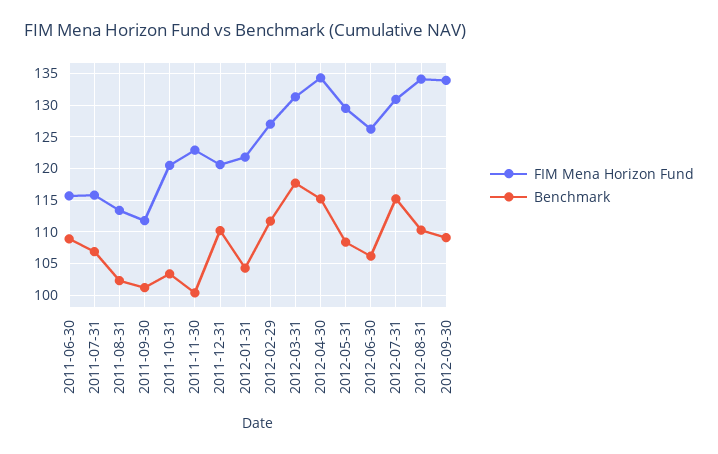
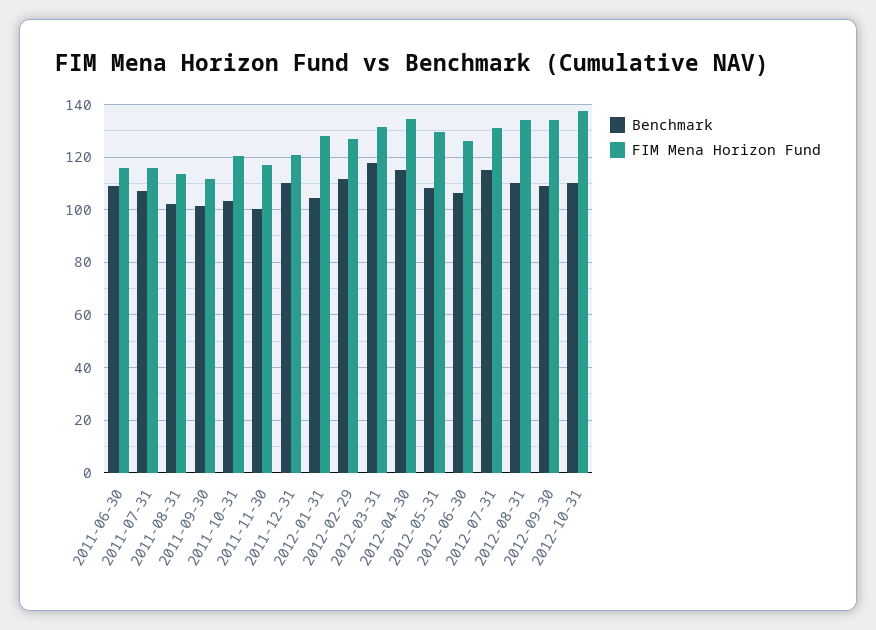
FIM Mena Horizon Fund, 2011-11-30: 123 -> 117.5
FIM Mena Horizon Fund, 2012-01-31: 122 -> 127.5
Benchmark, 2012-10-31: none -> 110
FIM Mena Horizon Fund, 2012-10-31: none -> 137.5

